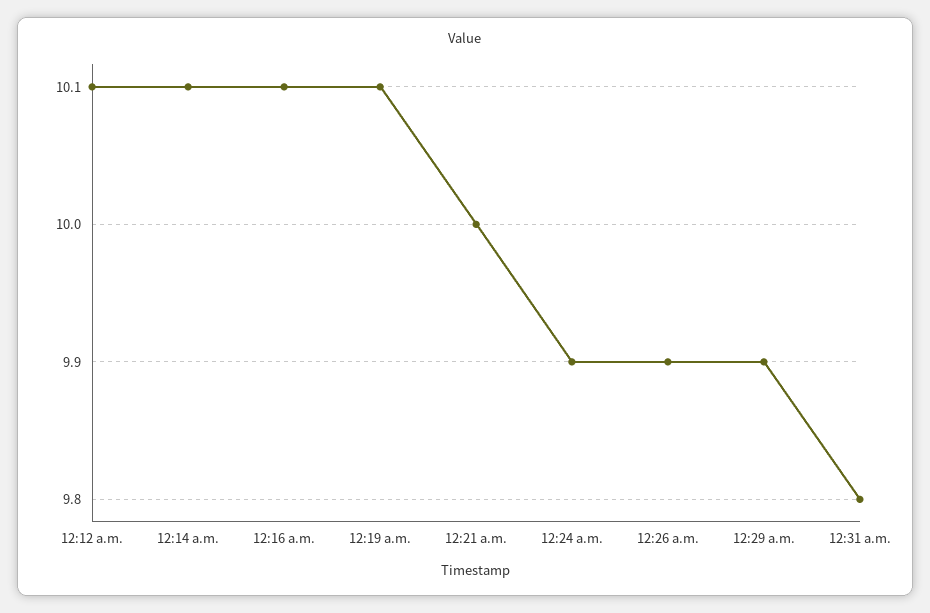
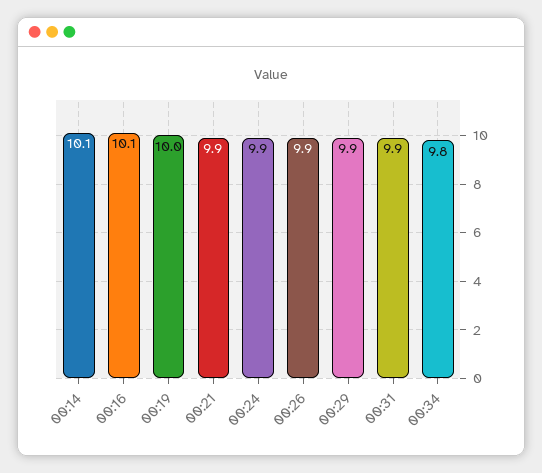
12:12 a.m.: 10.1 -> none
12:19 a.m.: 10.1 -> 10
12:21 a.m.: 10 -> 9.9
12:31 a.m.: 9.8 -> 9.9
00:34: none -> 9.8

